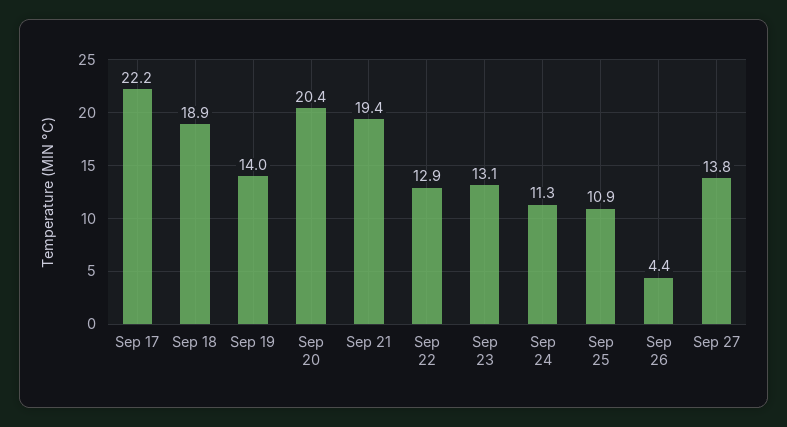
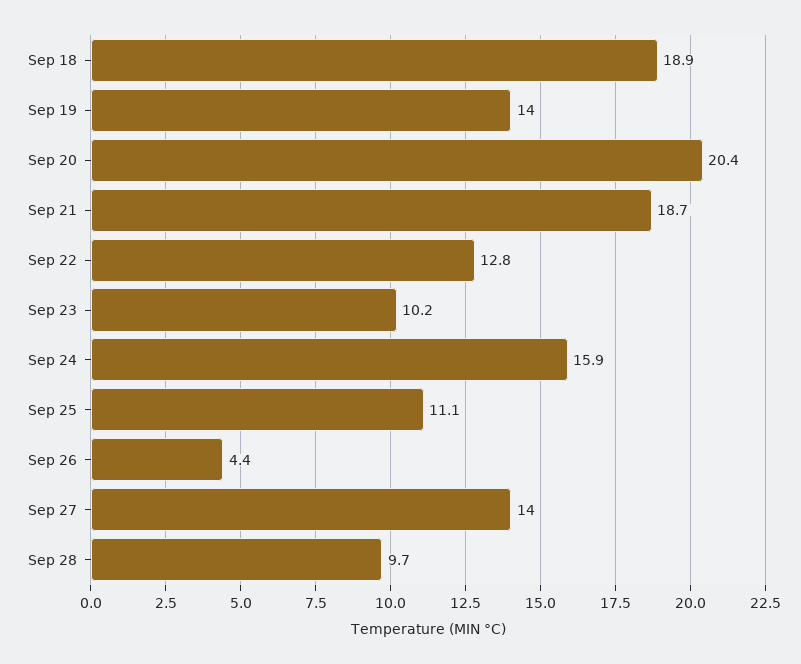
Sep 17: 22.2 -> none
Sep 21: 19.4 -> 18.7
Sep 22: 12.9 -> 12.8
Sep 23: 13.1 -> 10.2
Sep 24: 11.3 -> 15.9
Sep 25: 10.9 -> 11.1
Sep 27: 13.8 -> 14
Sep 28: none -> 9.7

